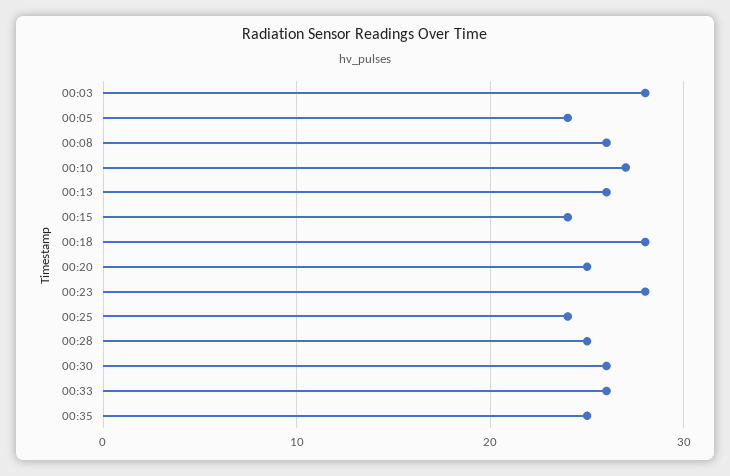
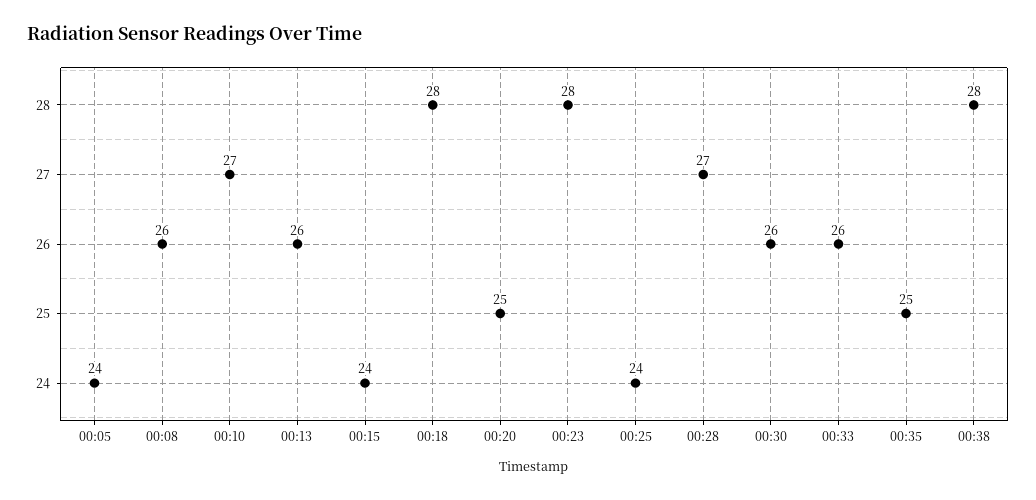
00:03: 28 -> none
00:28: 25 -> 27
00:38: none -> 28

